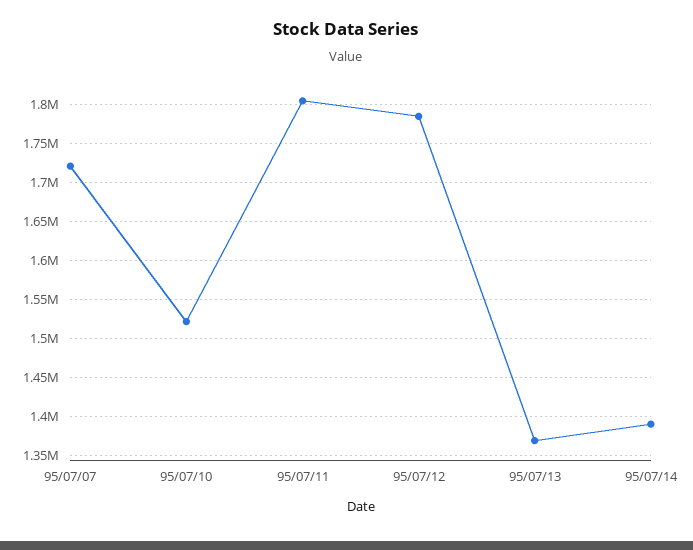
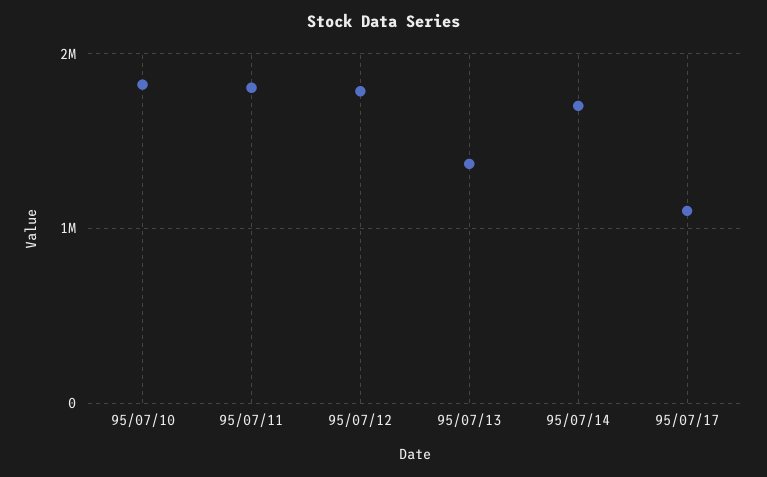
95/07/07: 1720000 -> none
95/07/10: 1520000 -> 1800000
95/07/14: 1390000 -> 1700000
95/07/17: none -> 1100000

